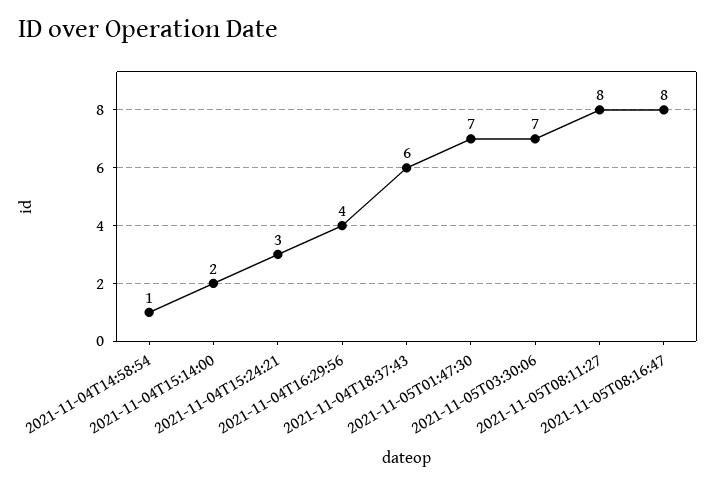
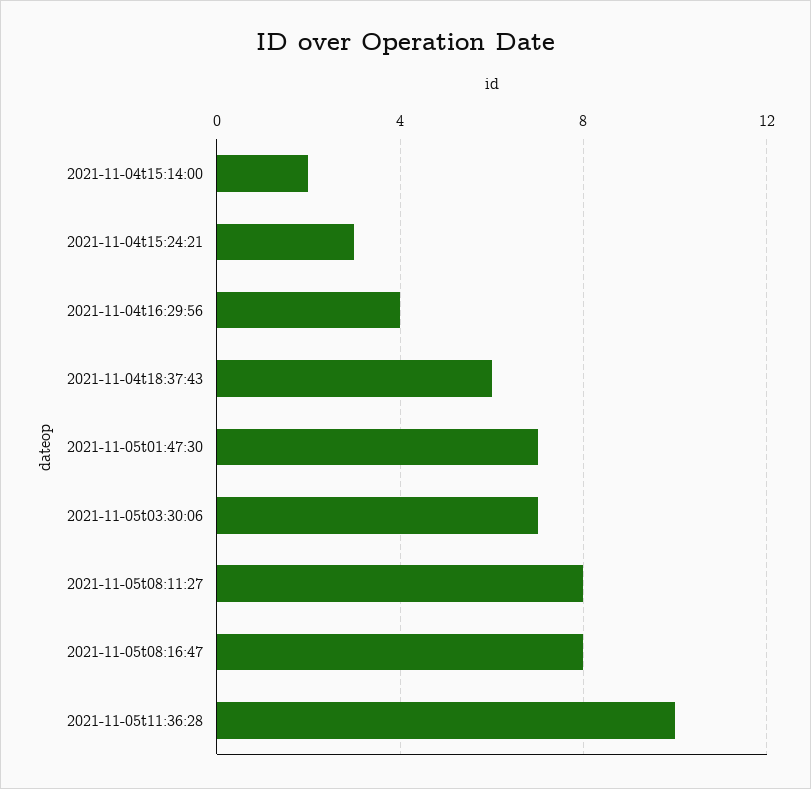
2021-11-04T14:58:54: 1 -> none
2021-11-05t11:36:28: none -> 10

